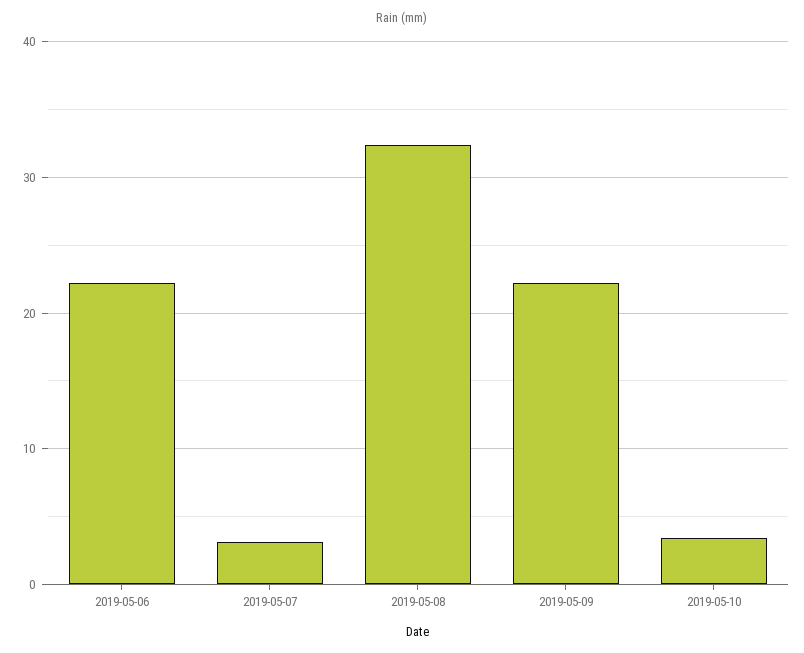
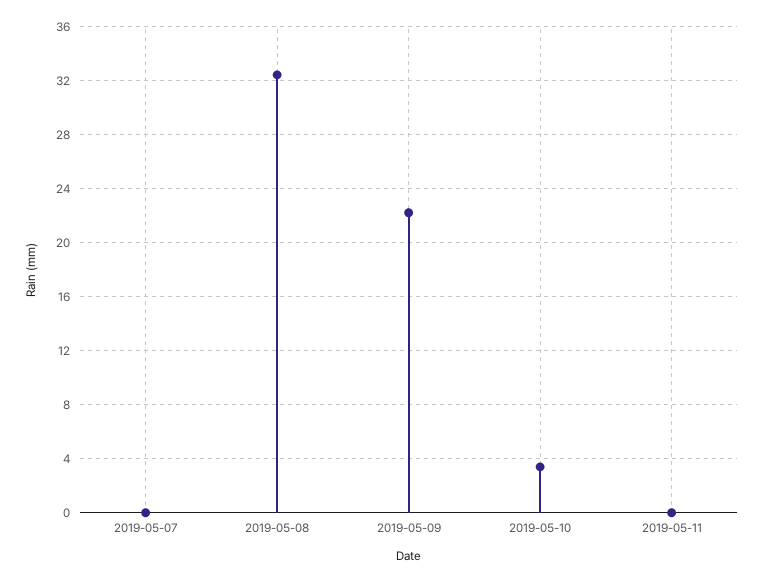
2019-05-06: 22 -> none
2019-05-07: 3 -> 0
2019-05-11: none -> 0

